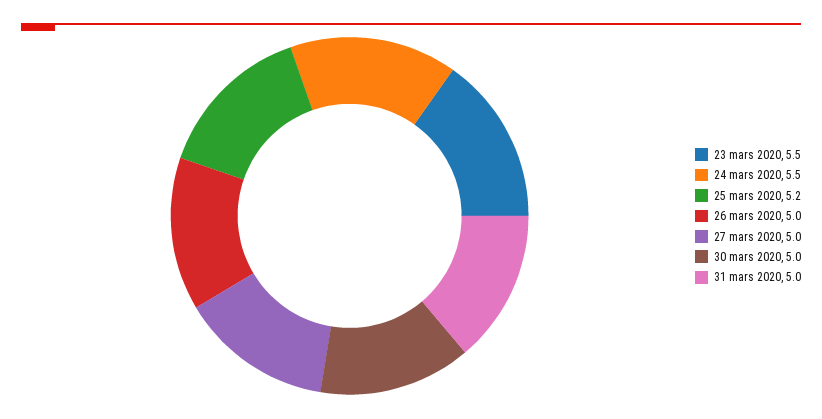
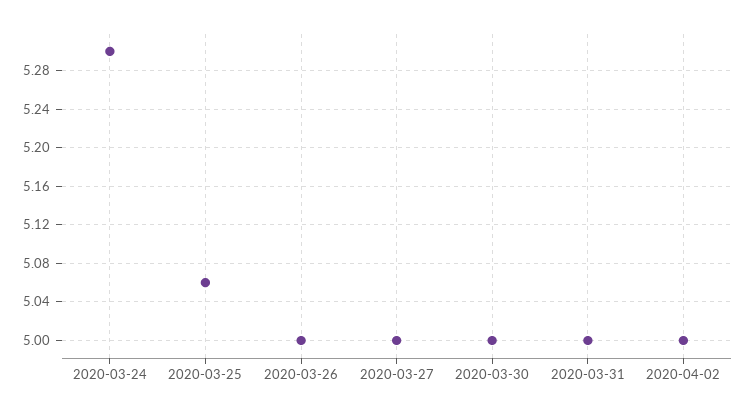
23 mars 2020: 5.5 -> none
24 mars 2020: 5.5 -> 5.3
25 mars 2020: 5.2 -> 5.06
2020-04-02: none -> 5

